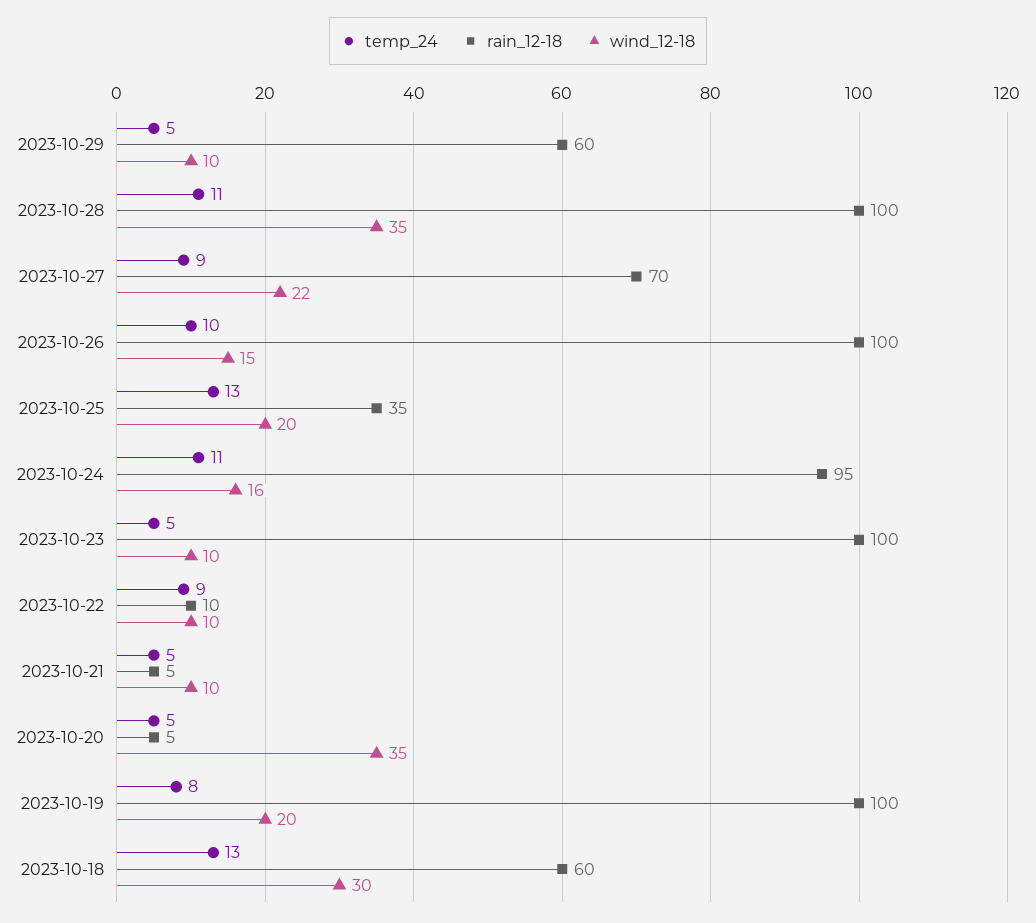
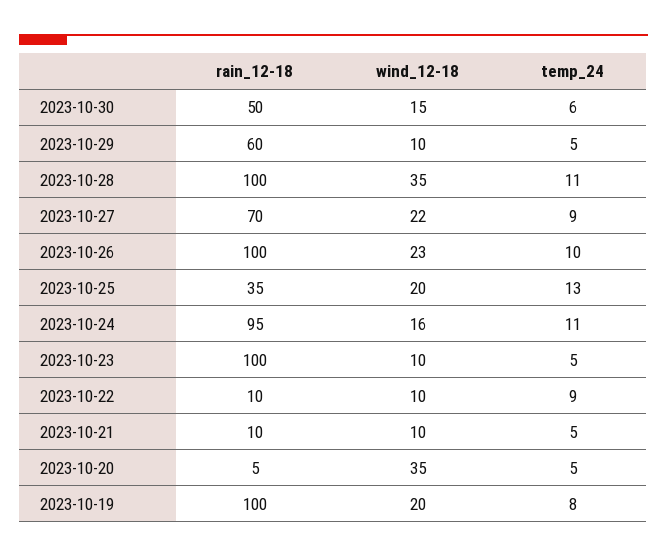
wind_12-18, 2023-10-26: 15 -> 23
rain_12-18, 2023-10-21: 5 -> 10
temp_24, 2023-10-18: 13 -> none
rain_12-18, 2023-10-18: 60 -> none
wind_12-18, 2023-10-18: 30 -> none
rain_12-18, 2023-10-30: none -> 50
wind_12-18, 2023-10-30: none -> 15
temp_24, 2023-10-30: none -> 6

